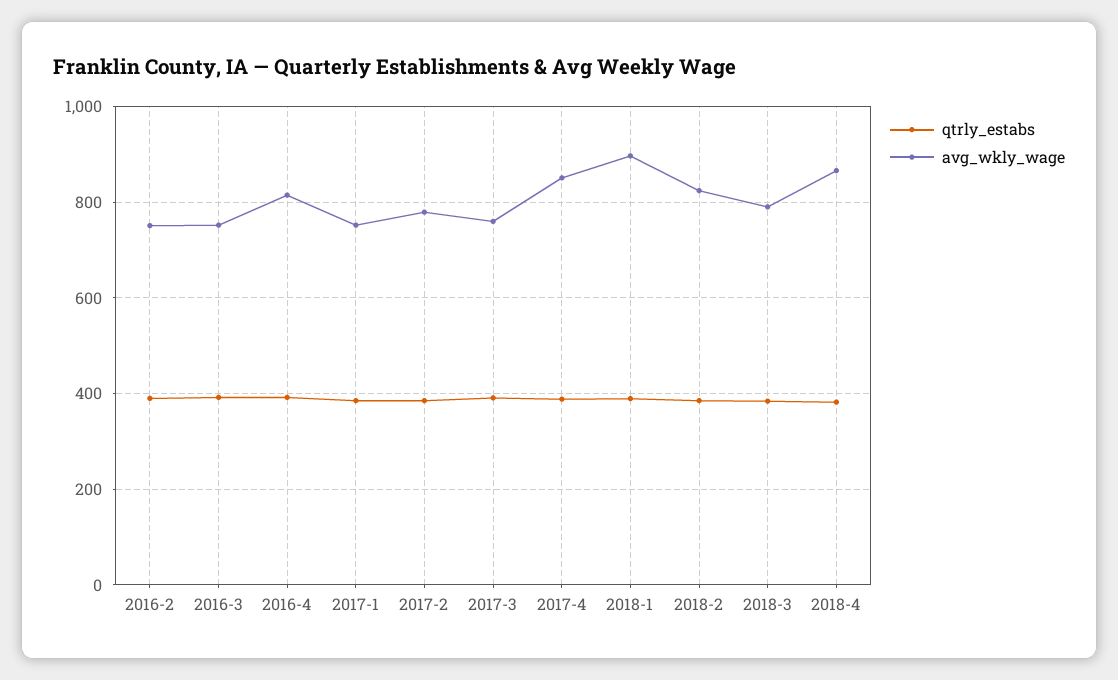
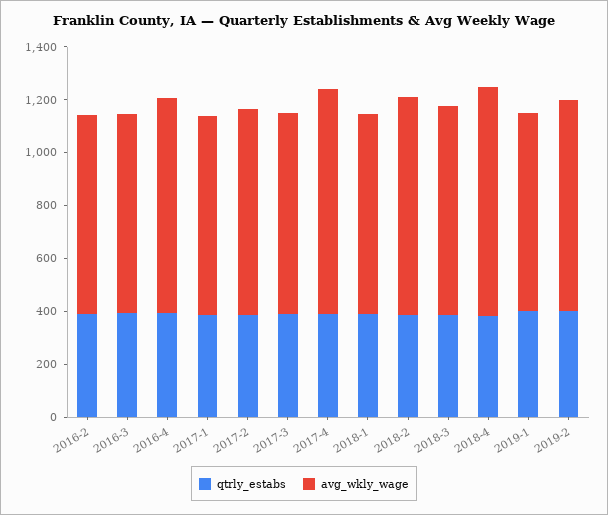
avg_wkly_wage, 2018-1: 900 -> 750
qtrly_estabs, 2019-1: none -> 400
avg_wkly_wage, 2019-1: none -> 750
qtrly_estabs, 2019-2: none -> 400
avg_wkly_wage, 2019-2: none -> 800

